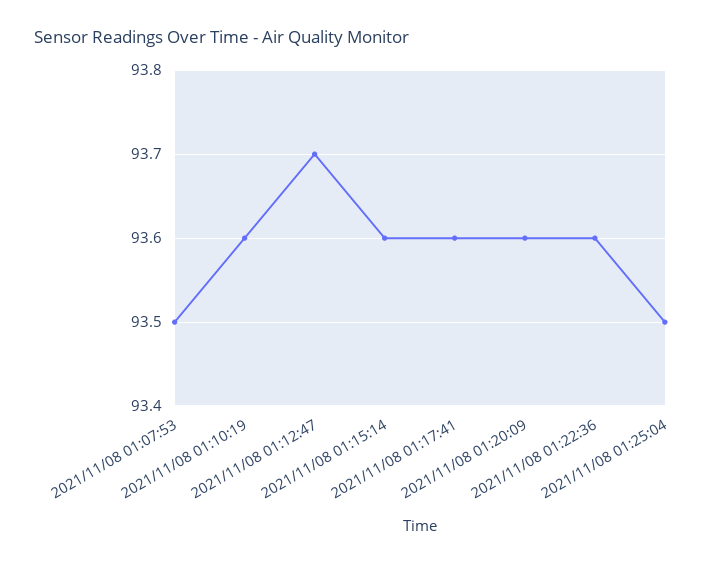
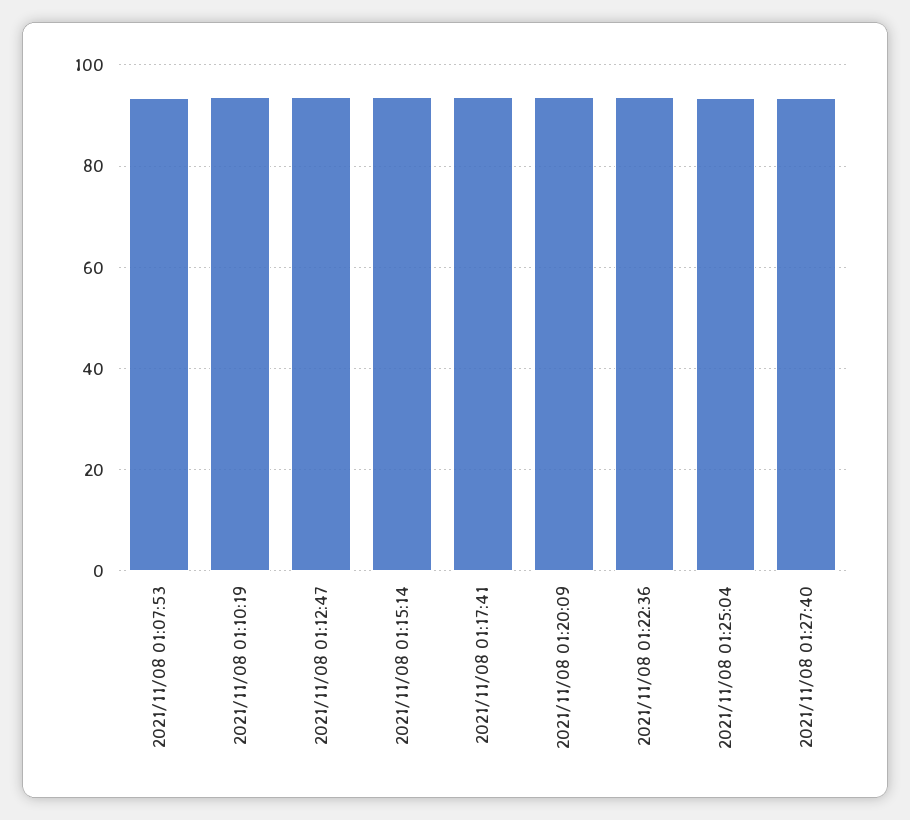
2021/11/08 01:27:40: none -> 94

